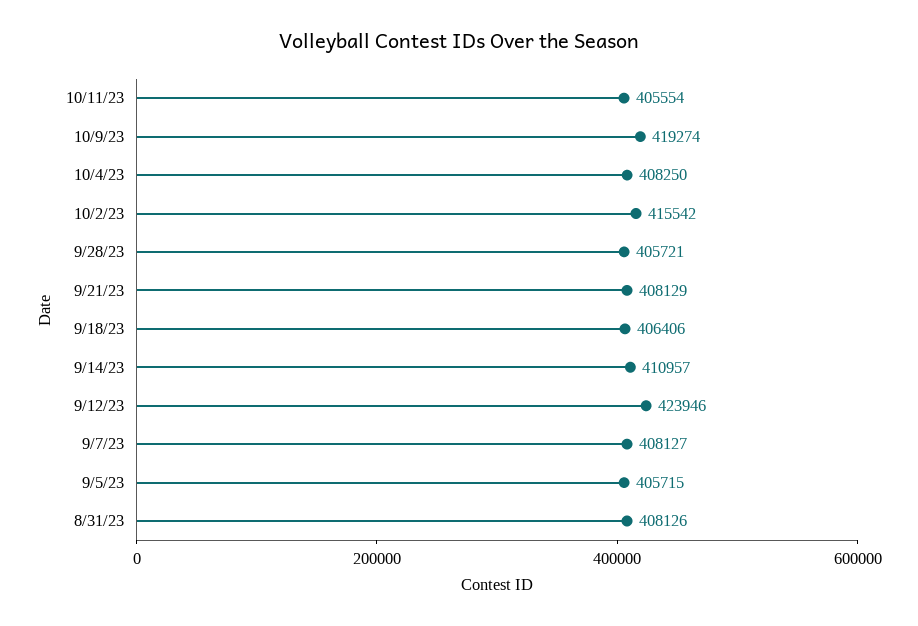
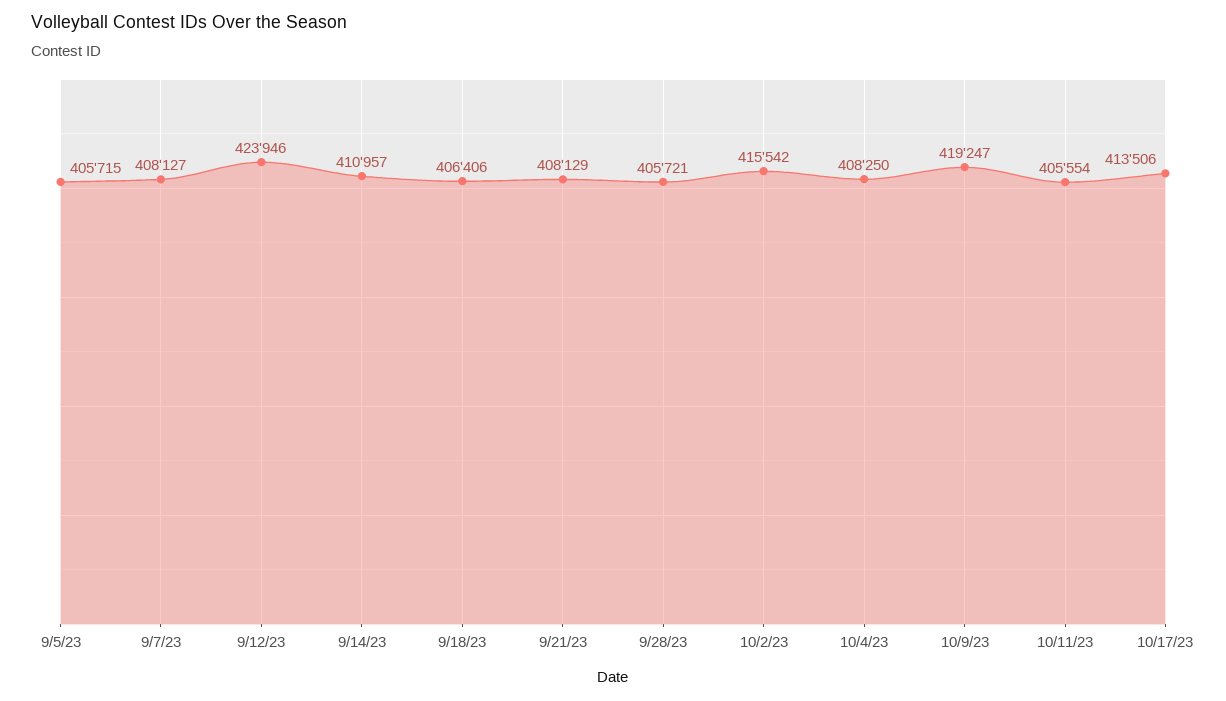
10/9/23: 419274 -> 419247
8/31/23: 408126 -> none
10/17/23: none -> 413506

